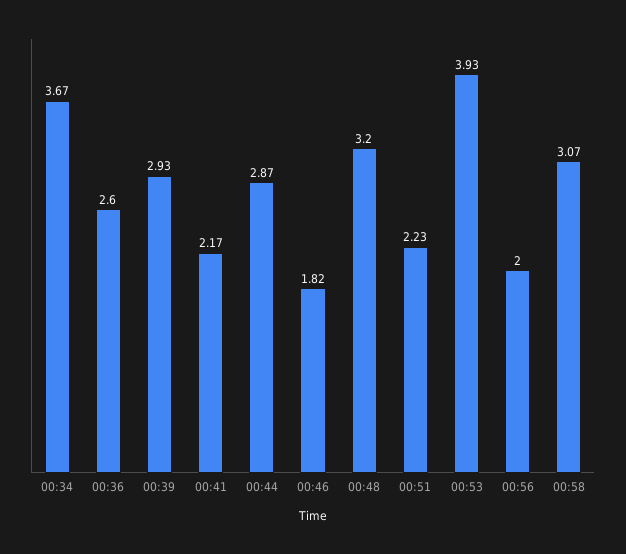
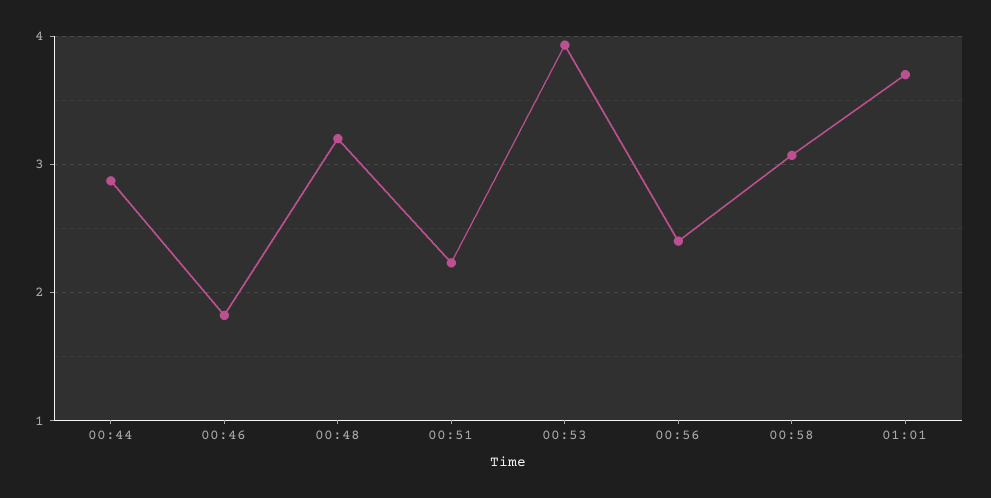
00:34: 3.67 -> none
00:36: 2.6 -> none
00:39: 2.93 -> none
00:41: 2.17 -> none
00:56: 2 -> 2.4
01:01: none -> 3.7

